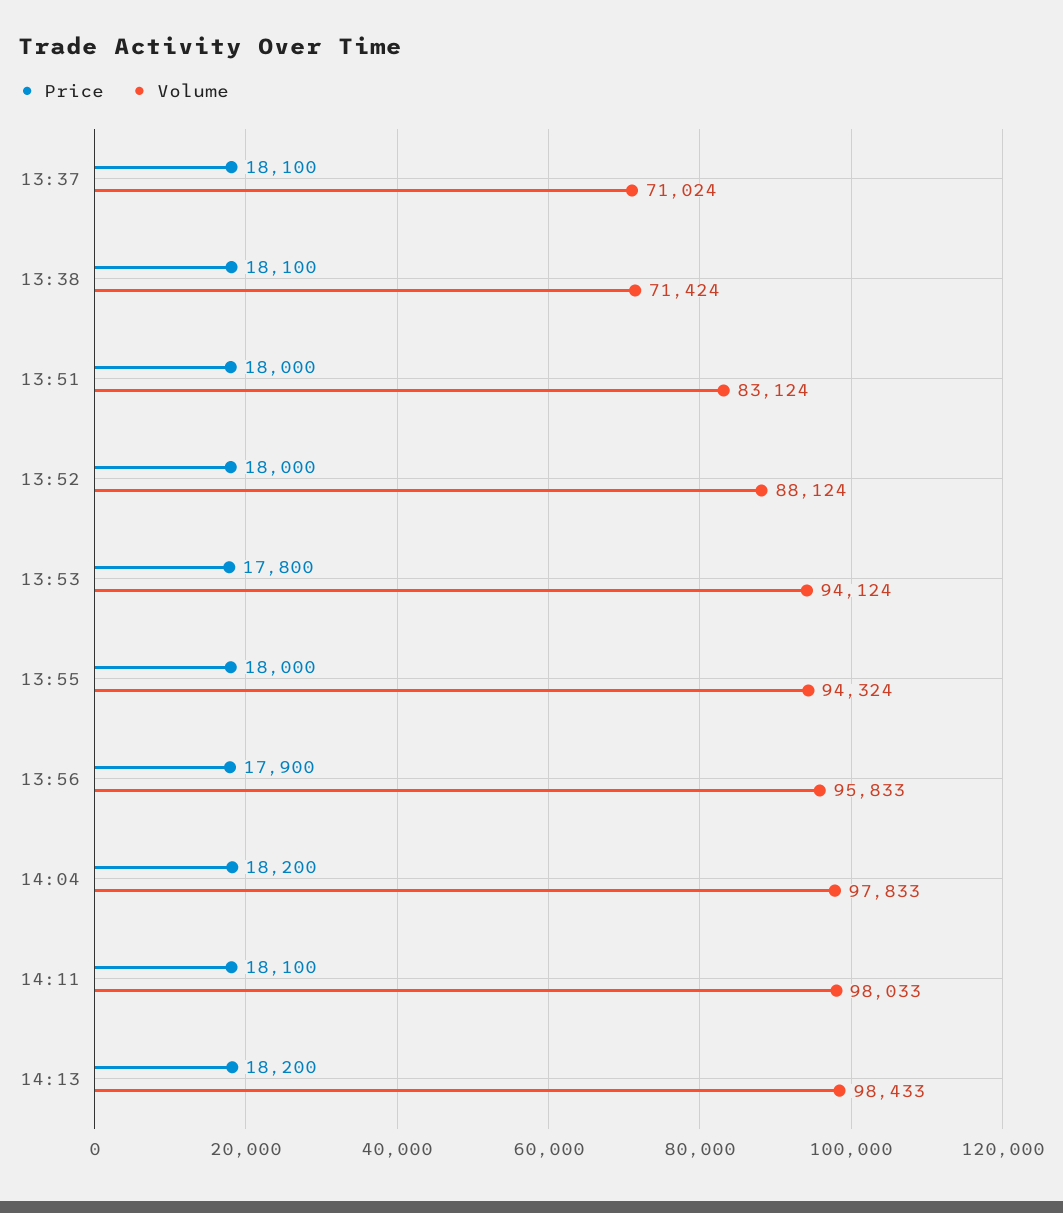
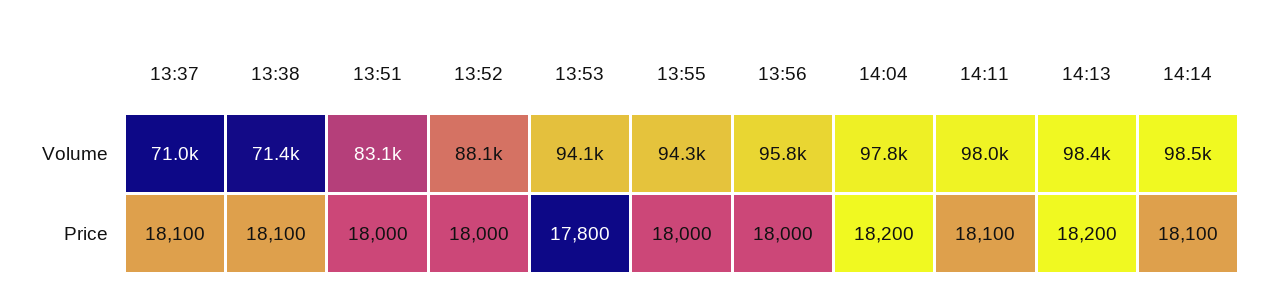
Price, 13:56: 17900 -> 18000
Volume, 14:14: none -> 98500
Price, 14:14: none -> 18100

